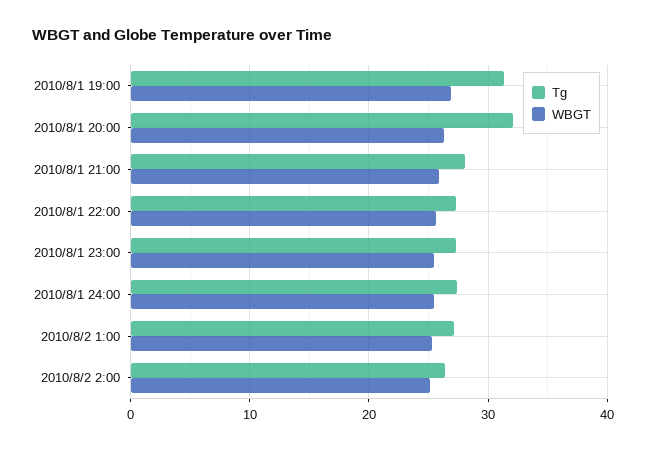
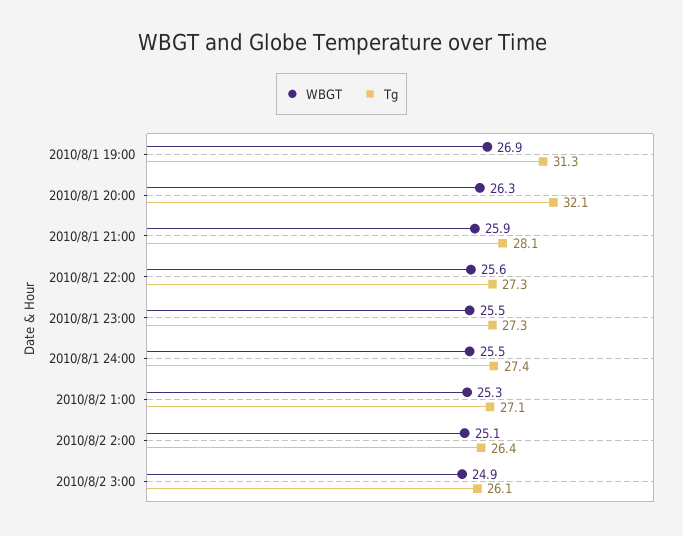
WBGT, 2010/8/2 3:00: none -> 24.9
Tg, 2010/8/2 3:00: none -> 26.1

